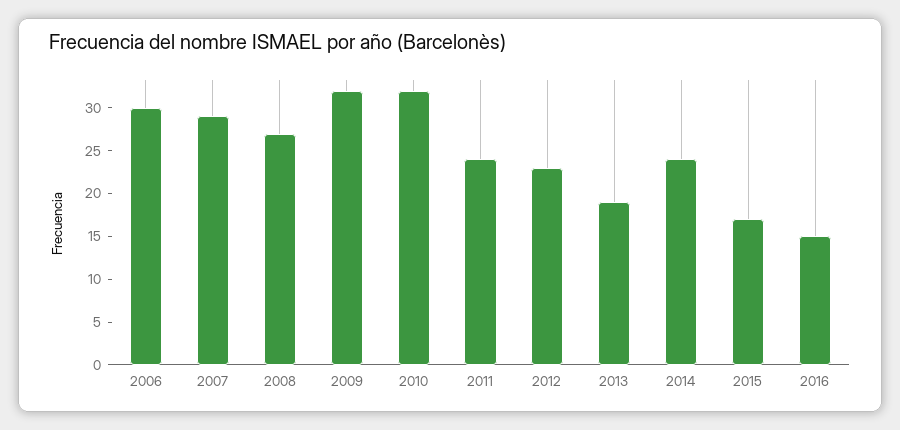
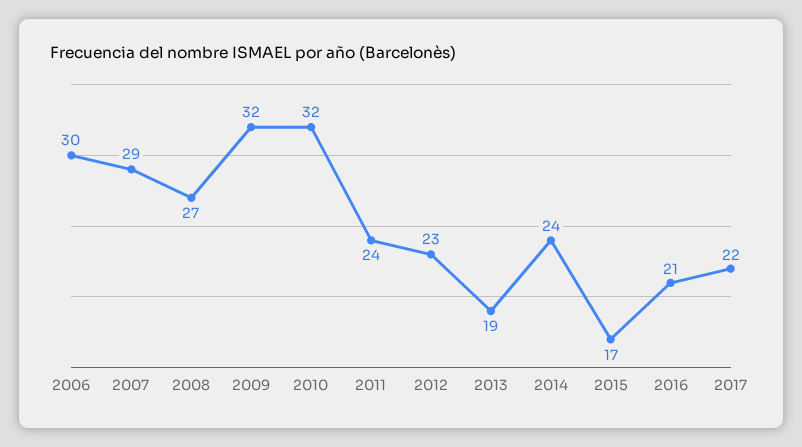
2016: 15 -> 21
2017: none -> 22

